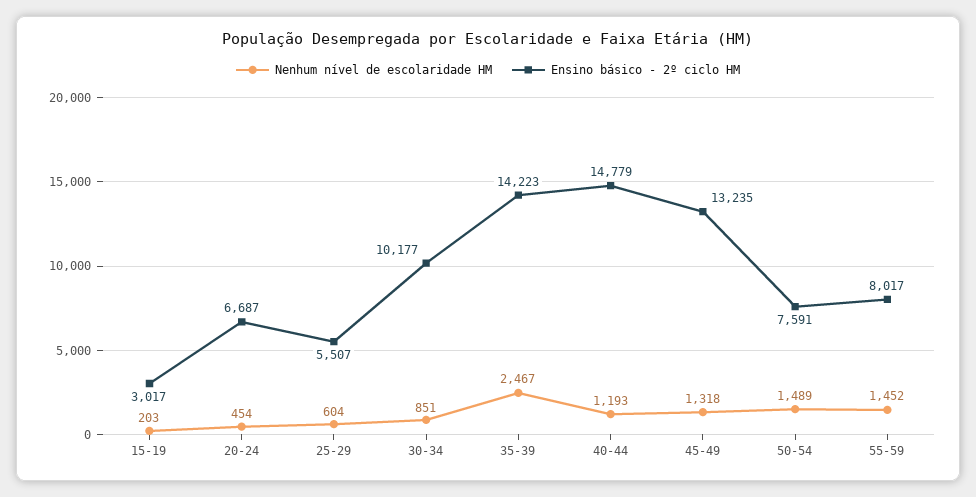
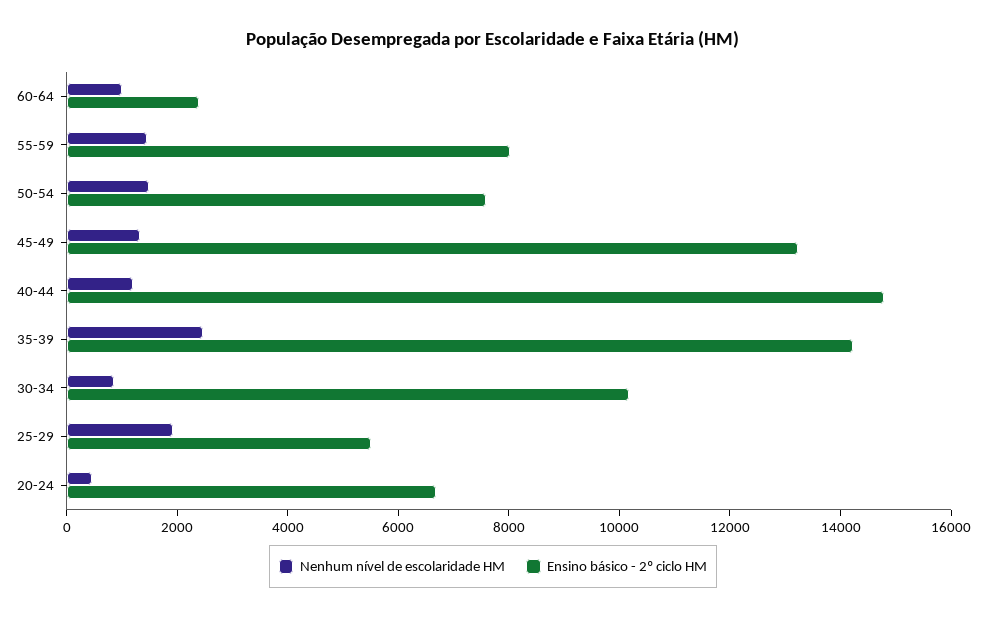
Nenhum nível de escolaridade HM, 15-19: 203 -> none
Ensino básico - 2º ciclo HM, 15-19: 3017 -> none
Nenhum nível de escolaridade HM, 25-29: 604 -> 2000
Nenhum nível de escolaridade HM, 60-64: none -> 1000
Ensino básico - 2º ciclo HM, 60-64: none -> 2500

